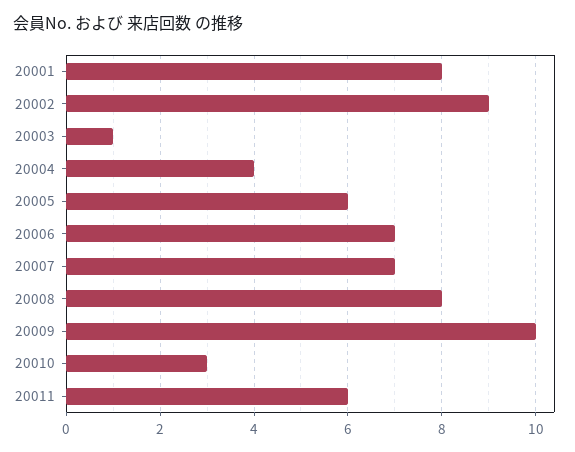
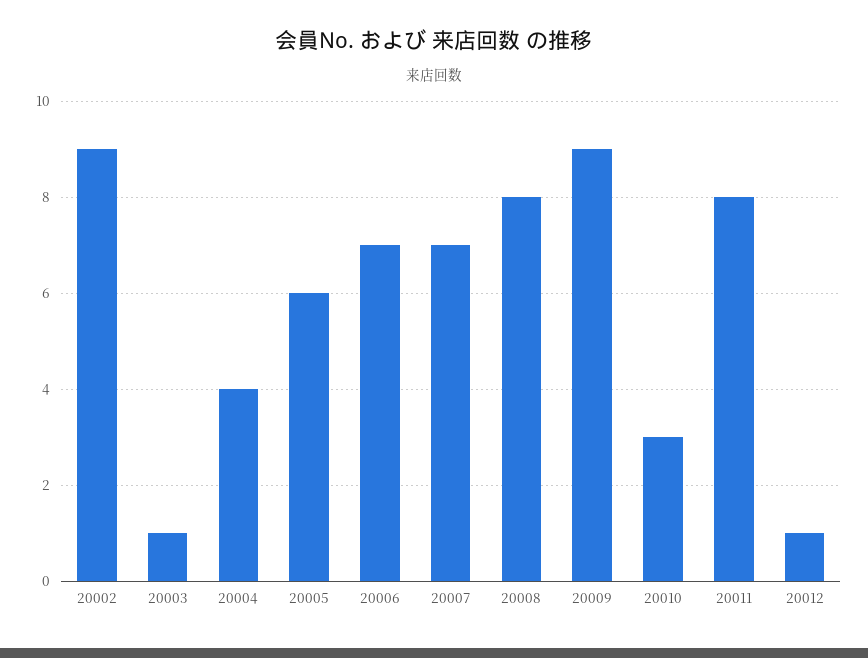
20001: 8 -> none
20009: 10 -> 9
20011: 6 -> 8
20012: none -> 1

